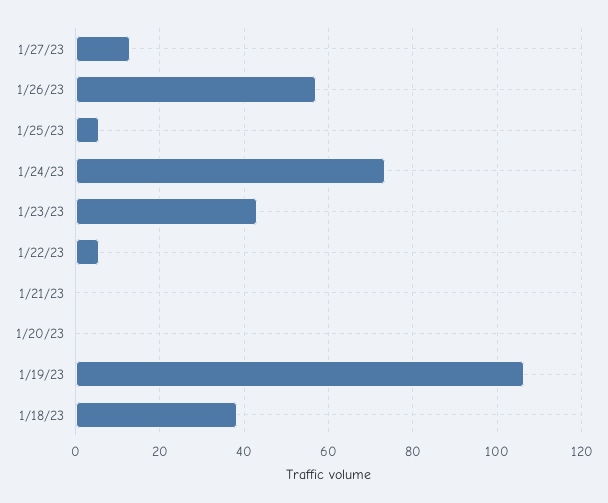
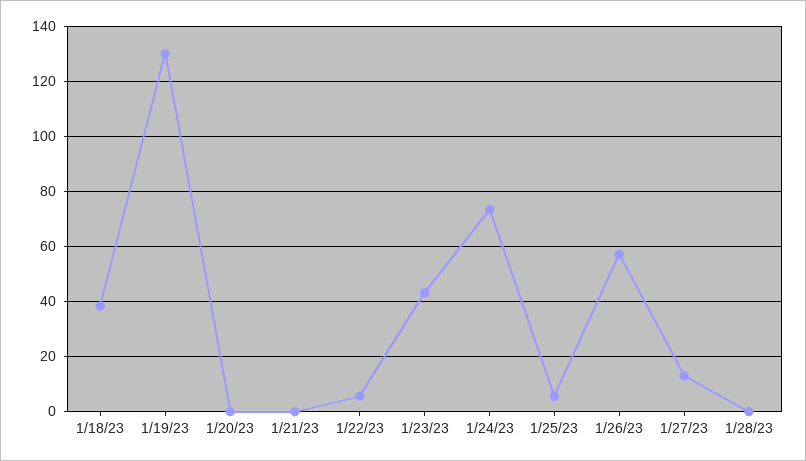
1/19/23: 106 -> 130
1/28/23: none -> 0

